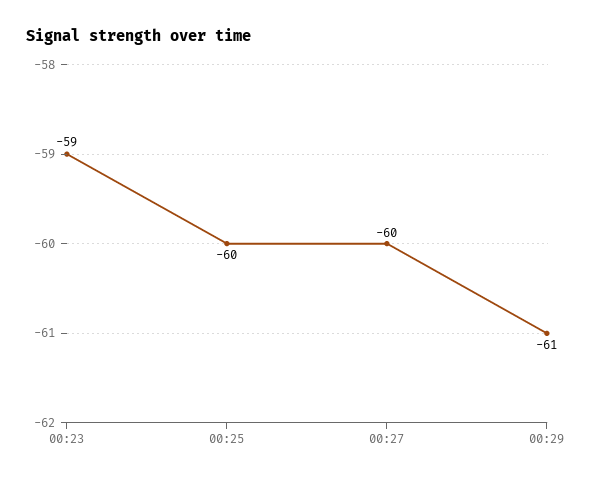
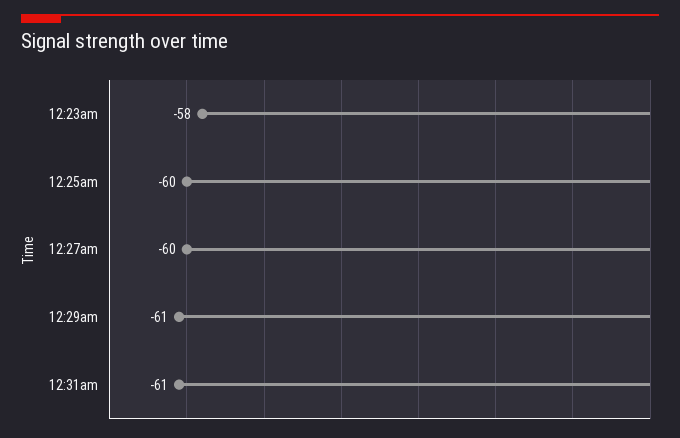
00:23: -59 -> -58
12:31am: none -> -61

